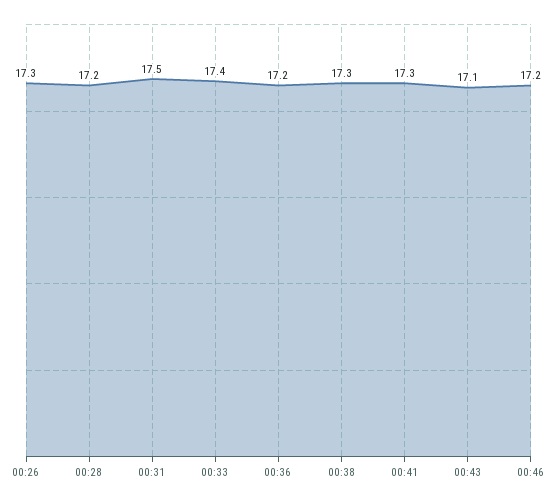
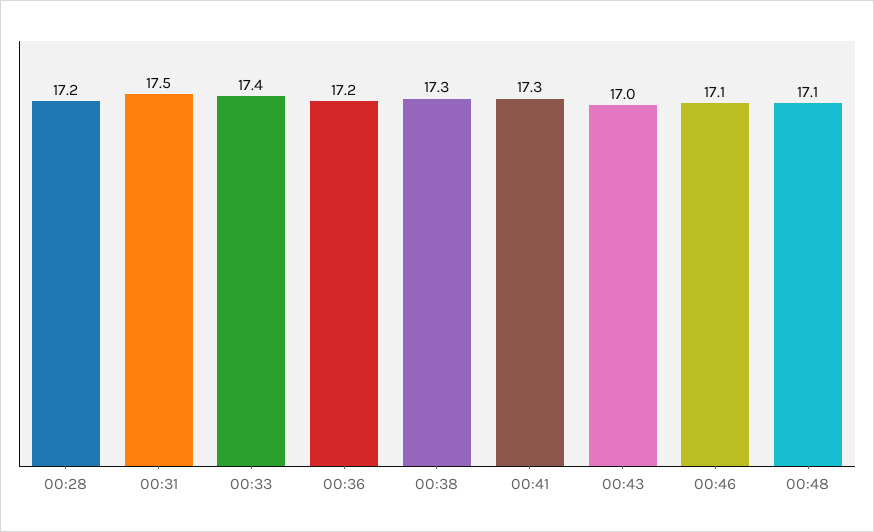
00:26: 17.3 -> none
00:43: 17.1 -> 17
00:46: 17.2 -> 17.1
00:48: none -> 17.1

